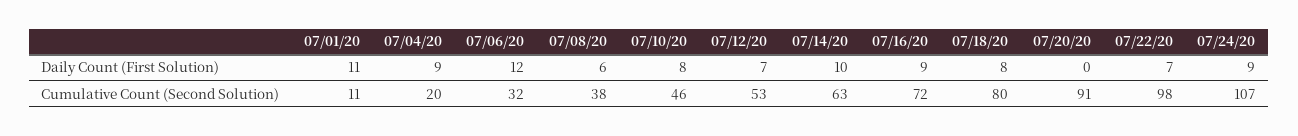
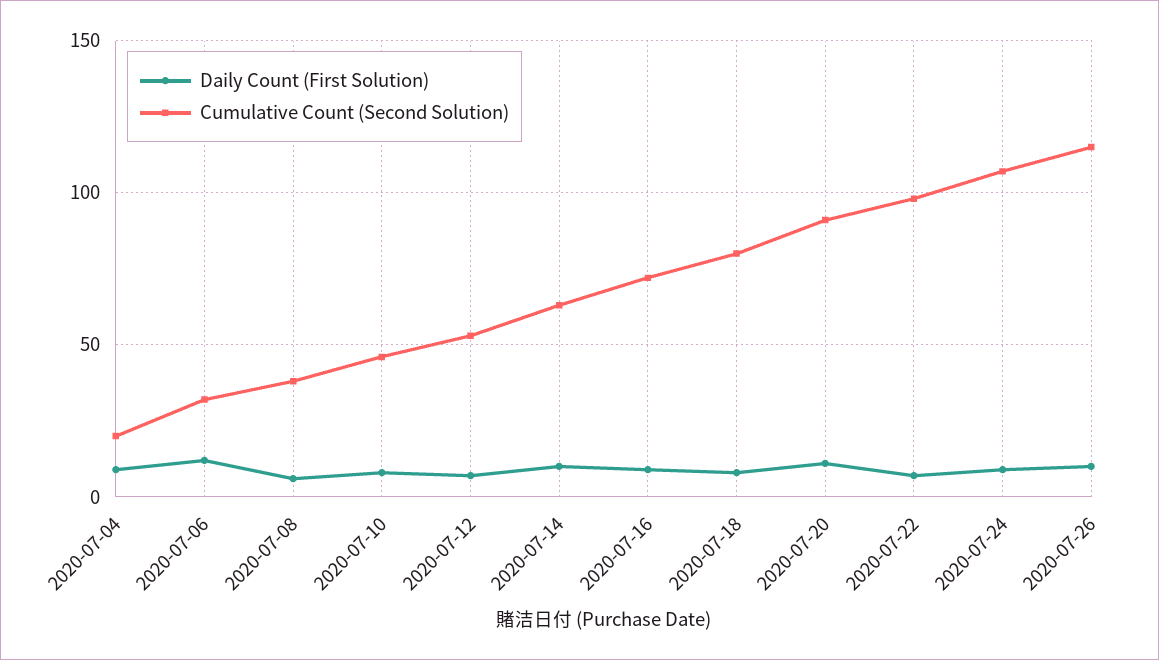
Daily Count (First Solution), 07/01/20: 11 -> none
Daily Count (First Solution), 07/20/20: 0 -> 10
Cumulative Count (Second Solution), 07/01/20: 11 -> none
Daily Count (First Solution), 2020-07-26: none -> 10
Cumulative Count (Second Solution), 2020-07-26: none -> 115

